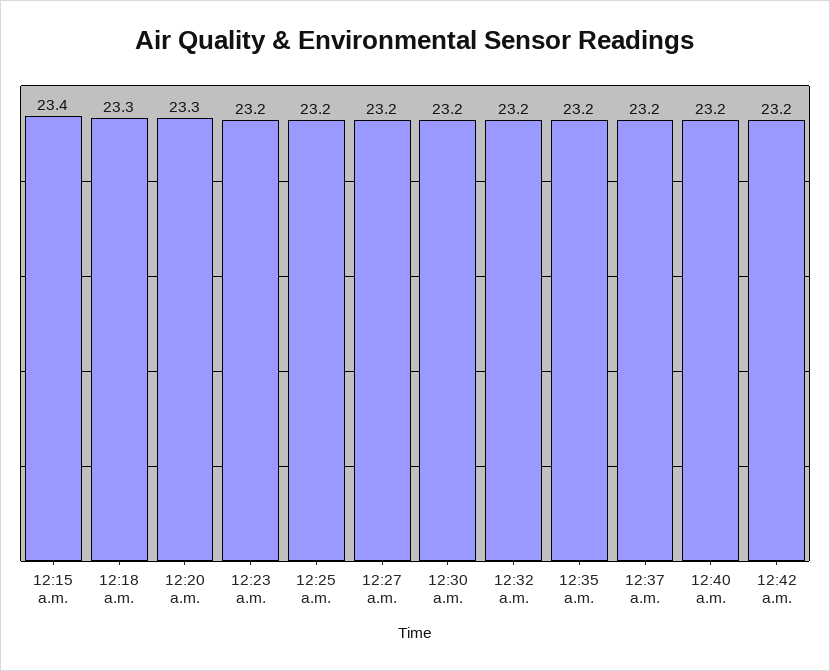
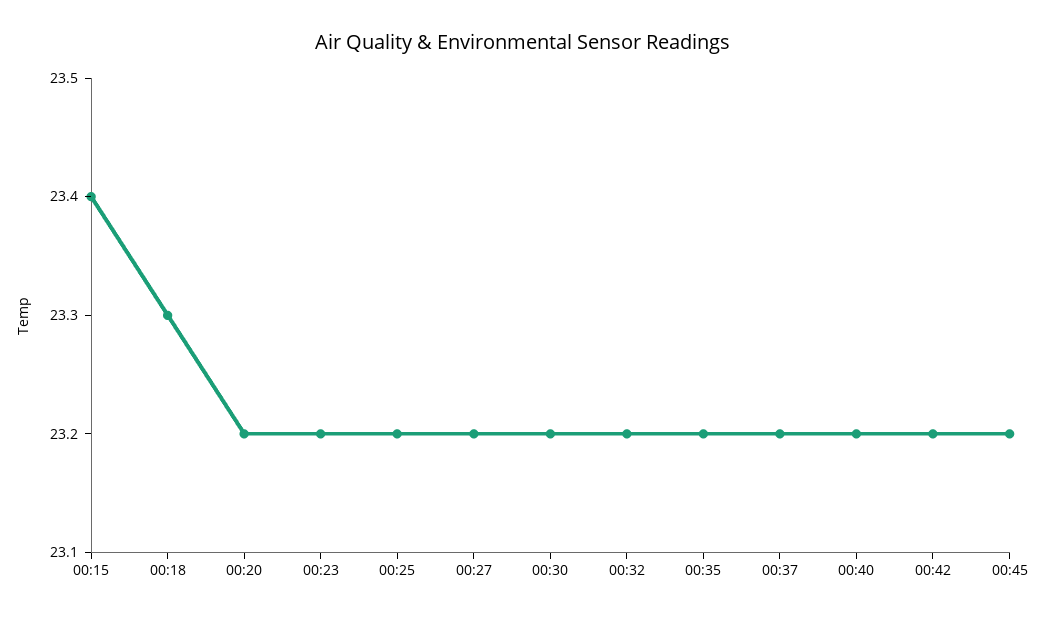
12:20 a.m.: 23.3 -> 23.2
00:45: none -> 23.2

